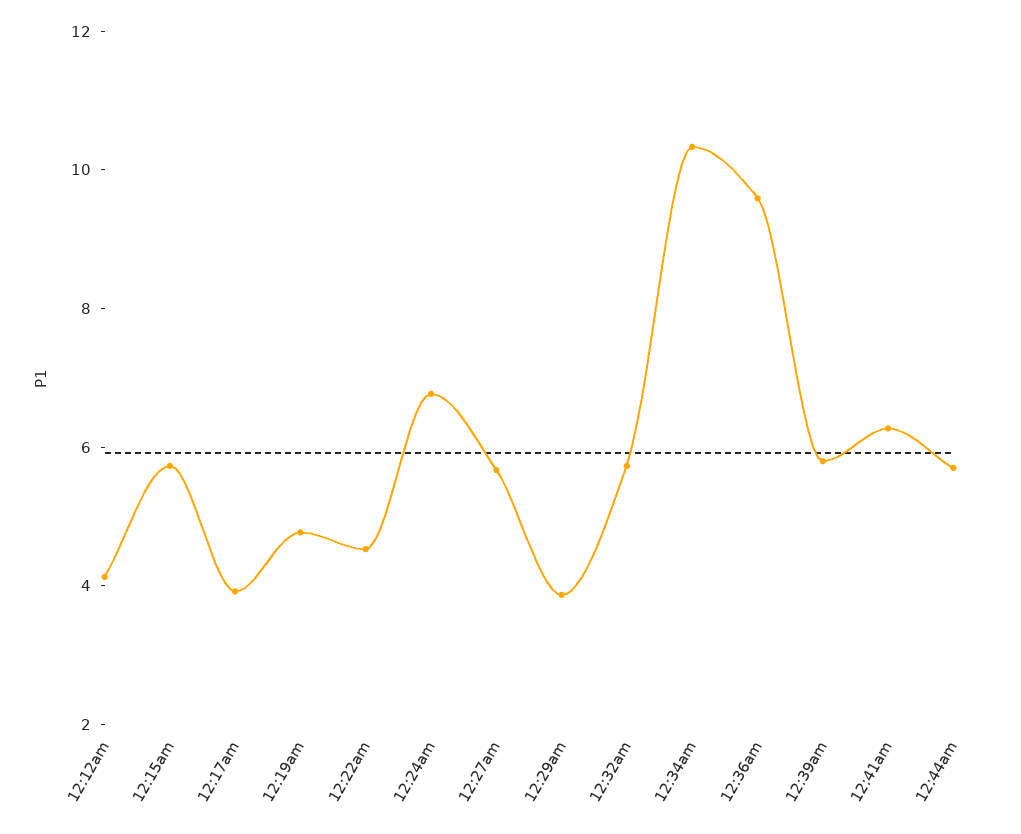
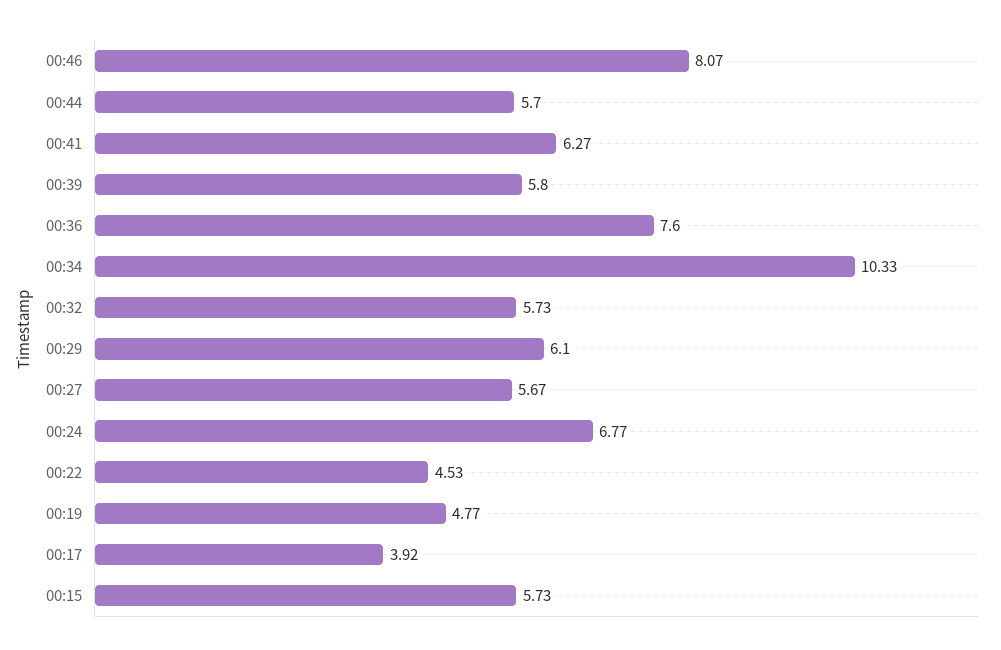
12:12am: 4 -> none
12:29am: 4 -> 6.1
12:36am: 9.5 -> 7.6
00:46: none -> 8.07

